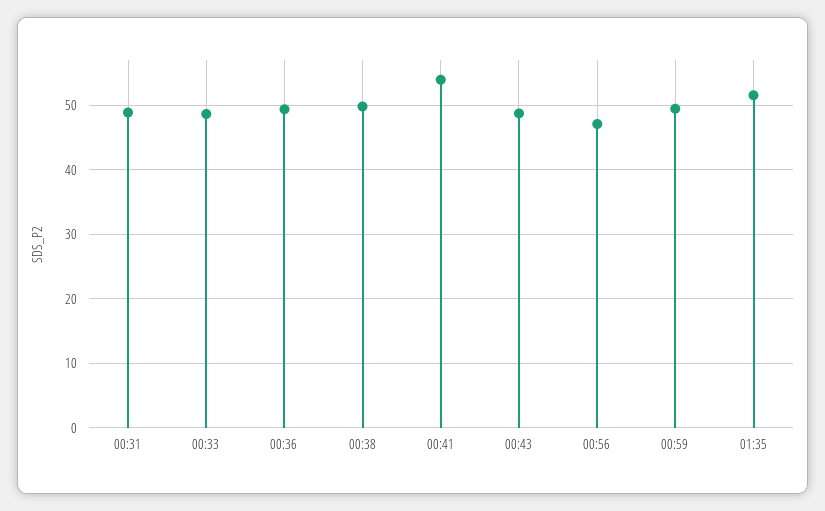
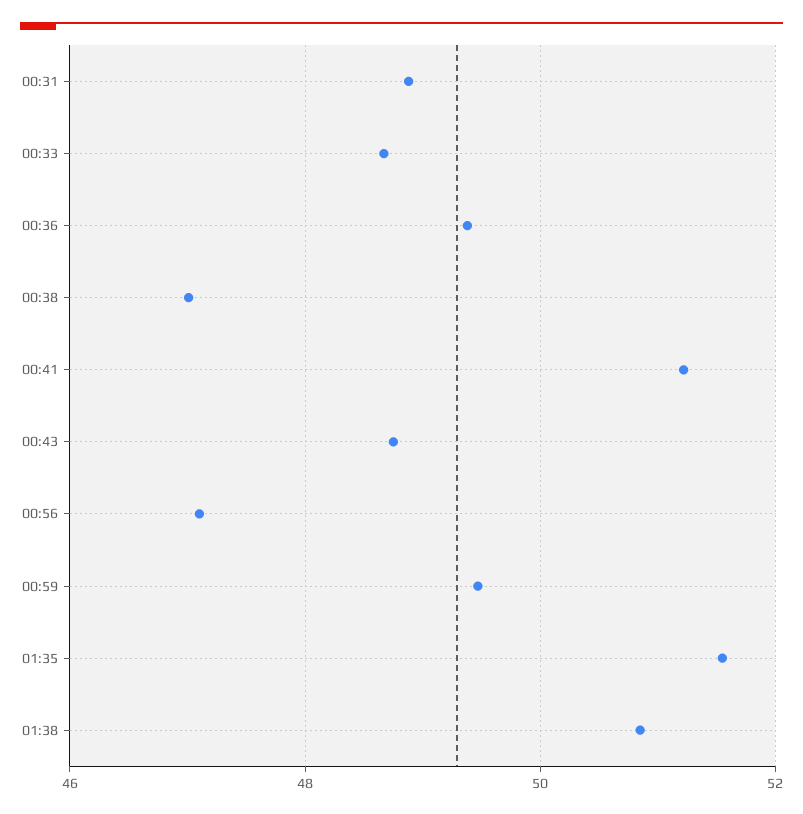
00:38: 50 -> 47
00:41: 54 -> 51.2
01:38: none -> 50.8

